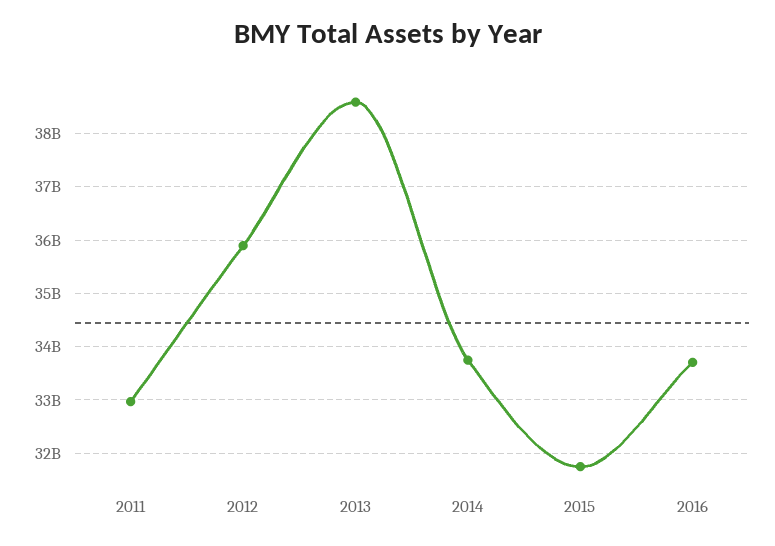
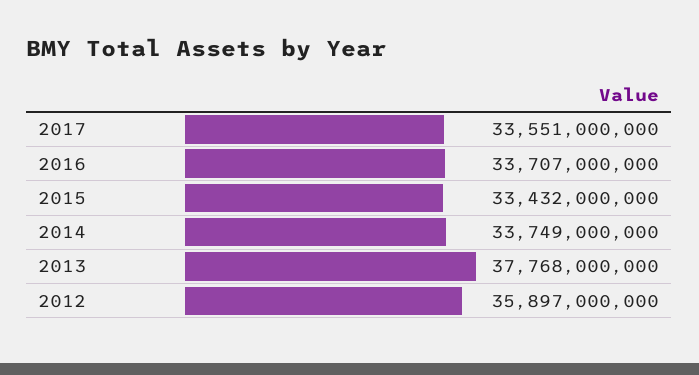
2011: 33000000000 -> none
2013: 38600000000 -> 37768000000
2015: 31800000000 -> 33432000000
2017: none -> 33551000000

